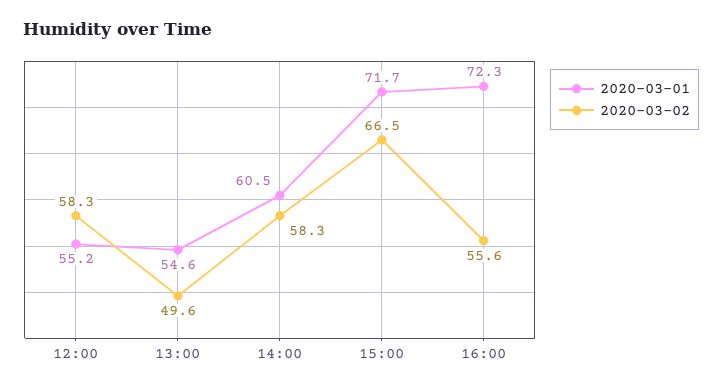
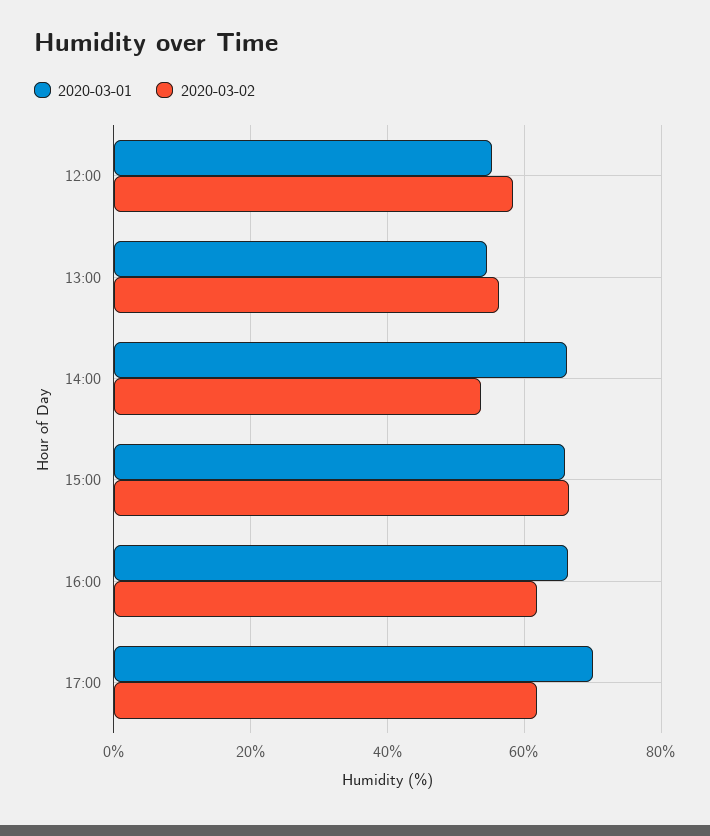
2020-03-02, 13:00: 49.6 -> 56
2020-03-01, 14:00: 60.5 -> 66
2020-03-02, 14:00: 58.3 -> 54
2020-03-01, 15:00: 71.7 -> 66
2020-03-01, 16:00: 72.3 -> 66
2020-03-02, 16:00: 55.6 -> 62
2020-03-01, 17:00: none -> 70
2020-03-02, 17:00: none -> 62

